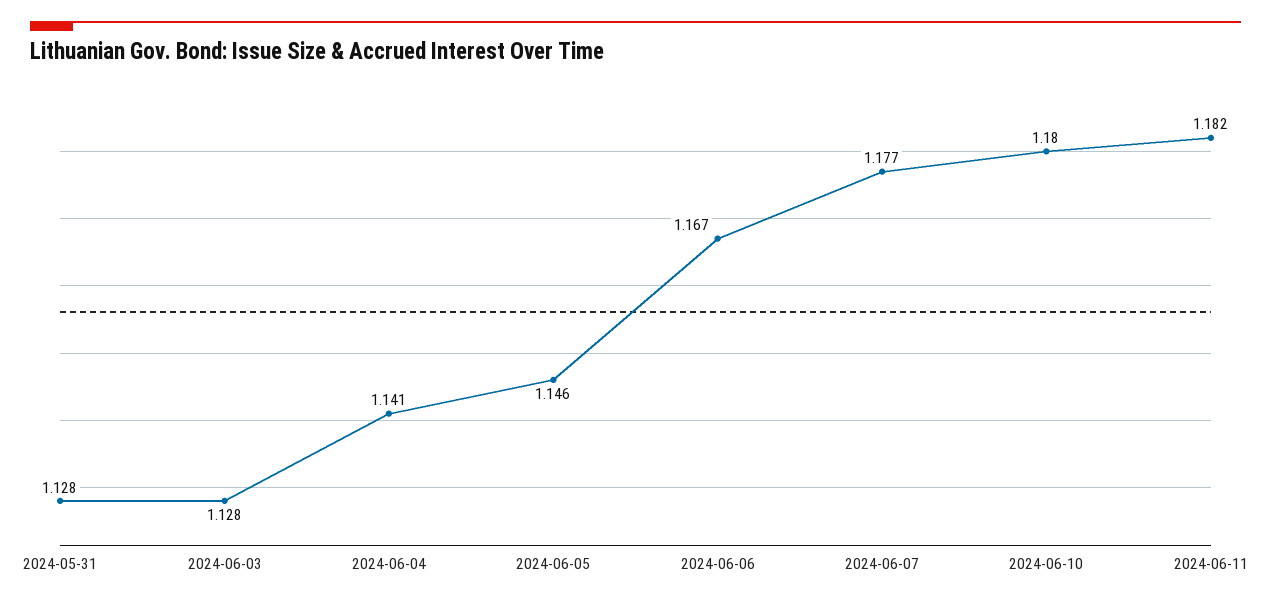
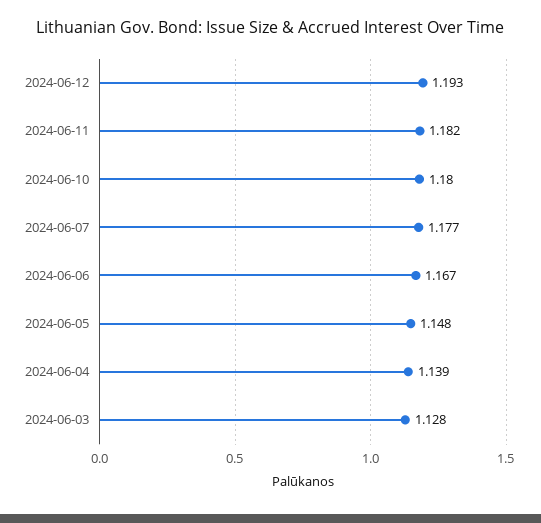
2024-05-31: 1.128 -> none
2024-06-04: 1.141 -> 1.139
2024-06-05: 1.146 -> 1.148
2024-06-12: none -> 1.193

